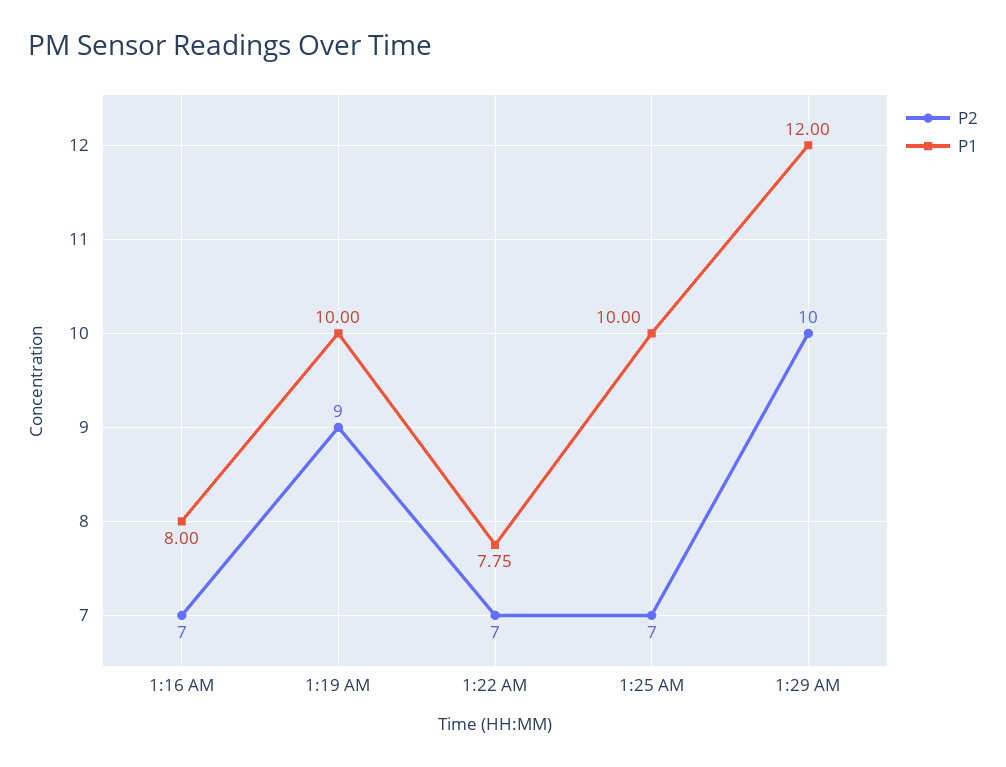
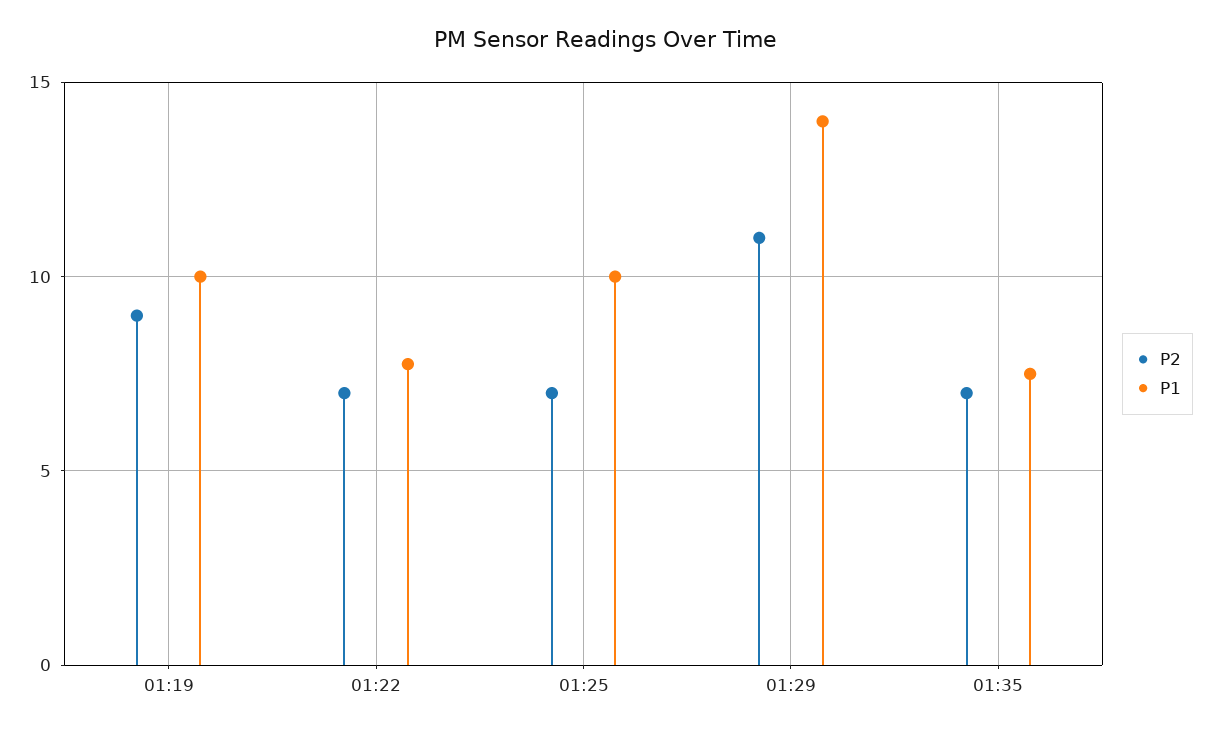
P2, 1:16 AM: 7 -> none
P1, 1:16 AM: 8 -> none
P2, 1:29 AM: 10 -> 11
P1, 1:29 AM: 12 -> 14
P2, 01:35: none -> 7
P1, 01:35: none -> 7.5

